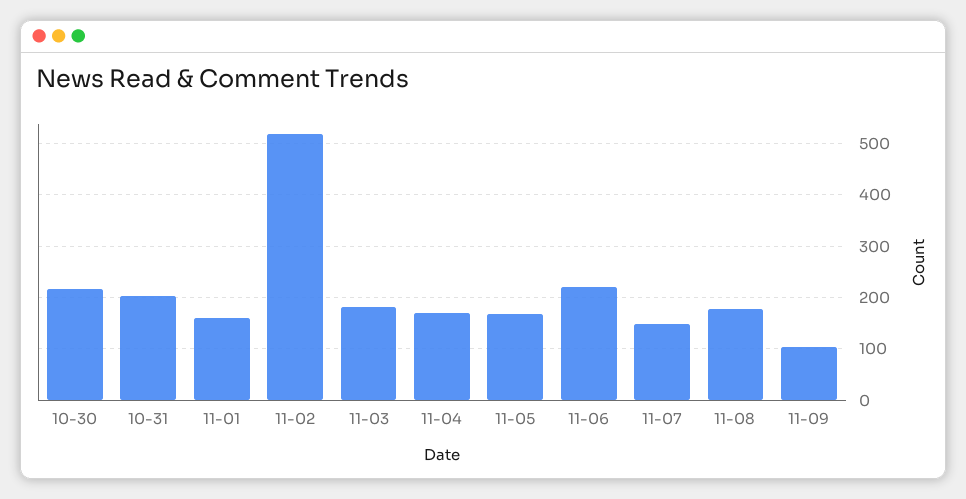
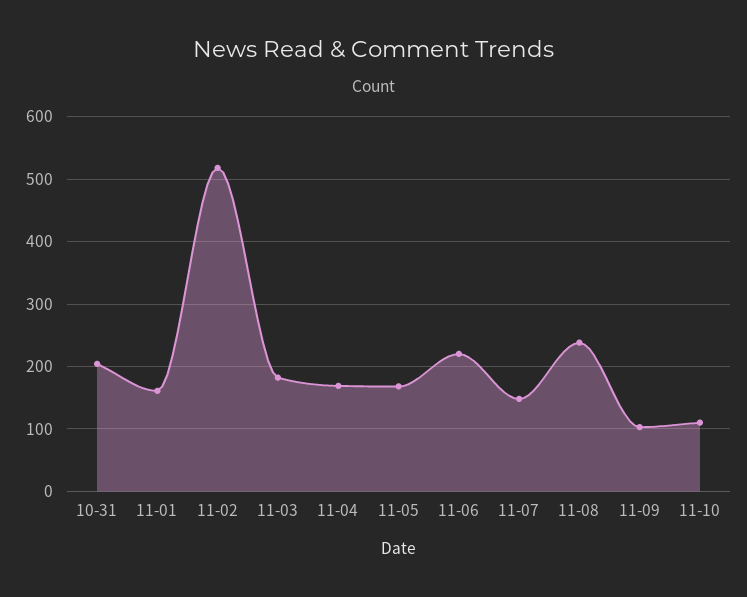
10-30: 220 -> none
11-08: 180 -> 240
11-10: none -> 110

